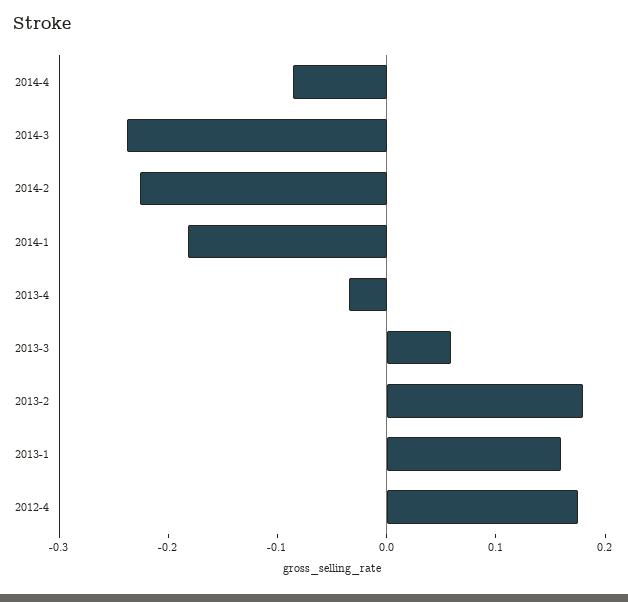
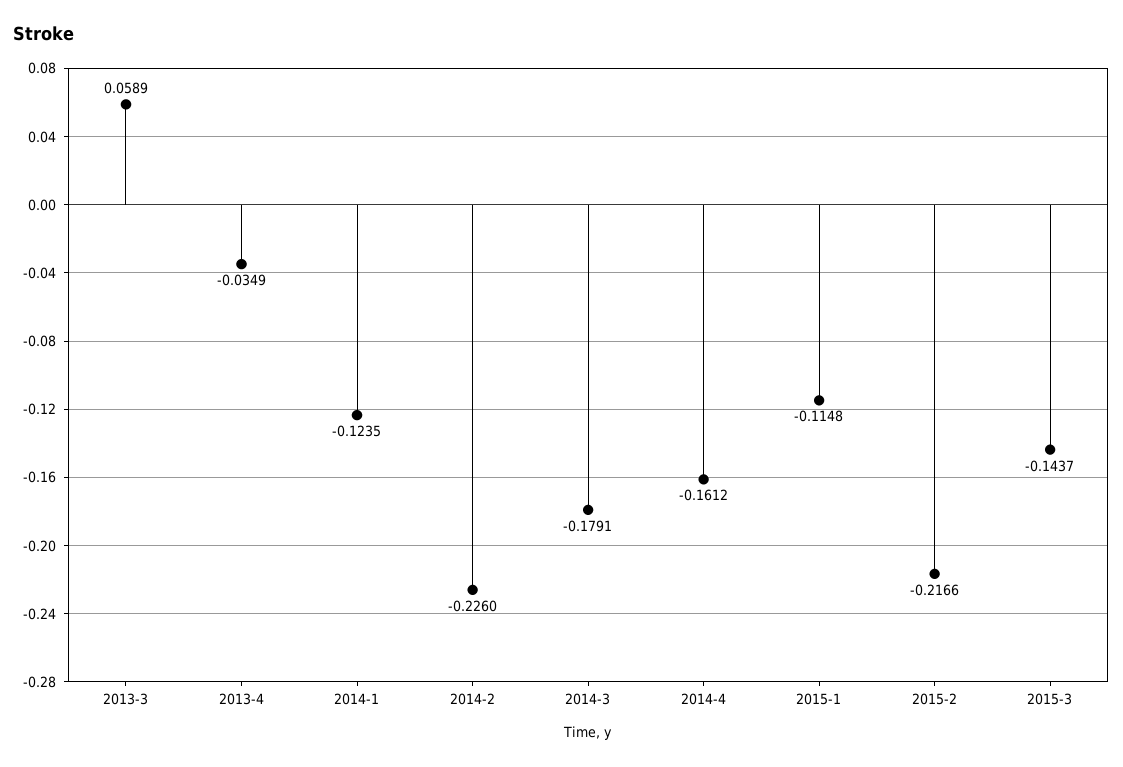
2014-4: -0.08 -> -0.1612
2014-3: -0.24 -> -0.1791
2014-1: -0.18 -> -0.1235
2013-2: 0.18 -> none
2013-1: 0.16 -> none
2012-4: 0.18 -> none
2015-1: none -> -0.1148
2015-2: none -> -0.2166
2015-3: none -> -0.1437

